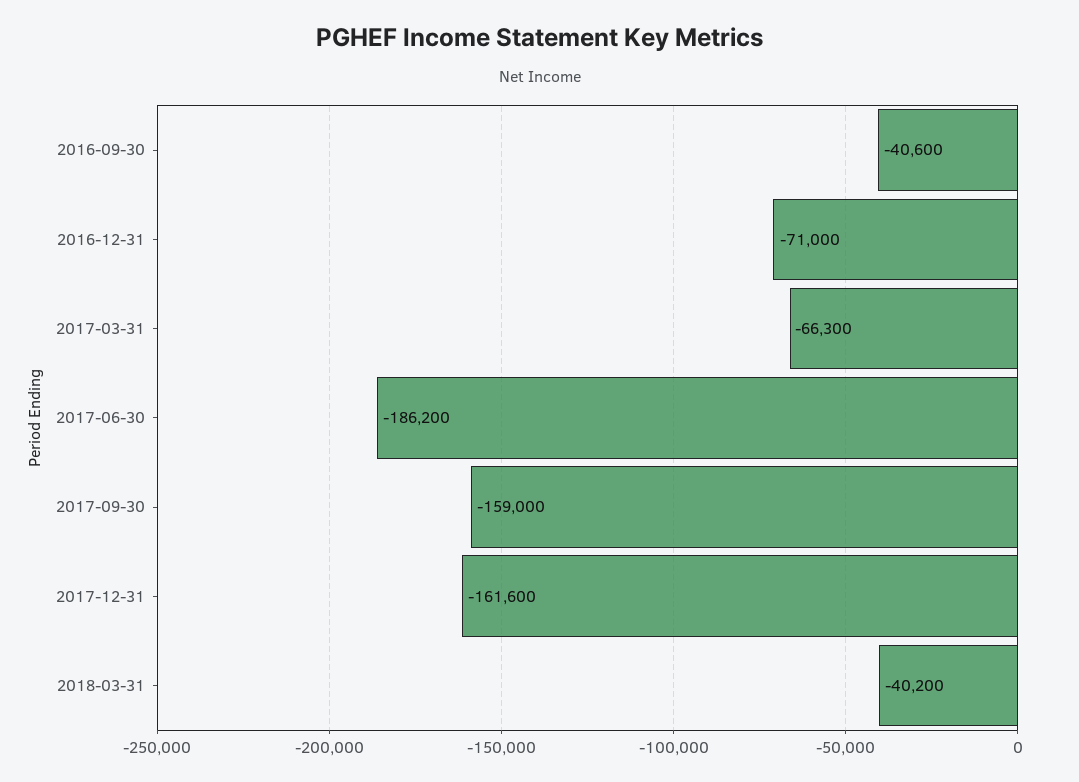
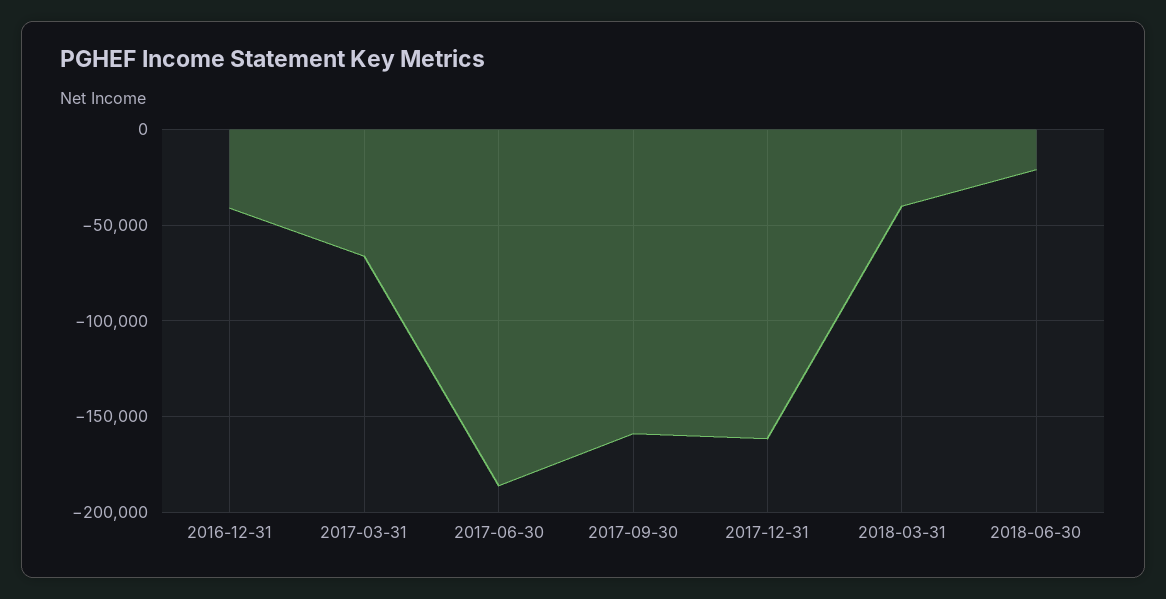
2016-09-30: -40600 -> none
2016-12-31: -71000 -> -40000
2018-06-30: none -> -20000

